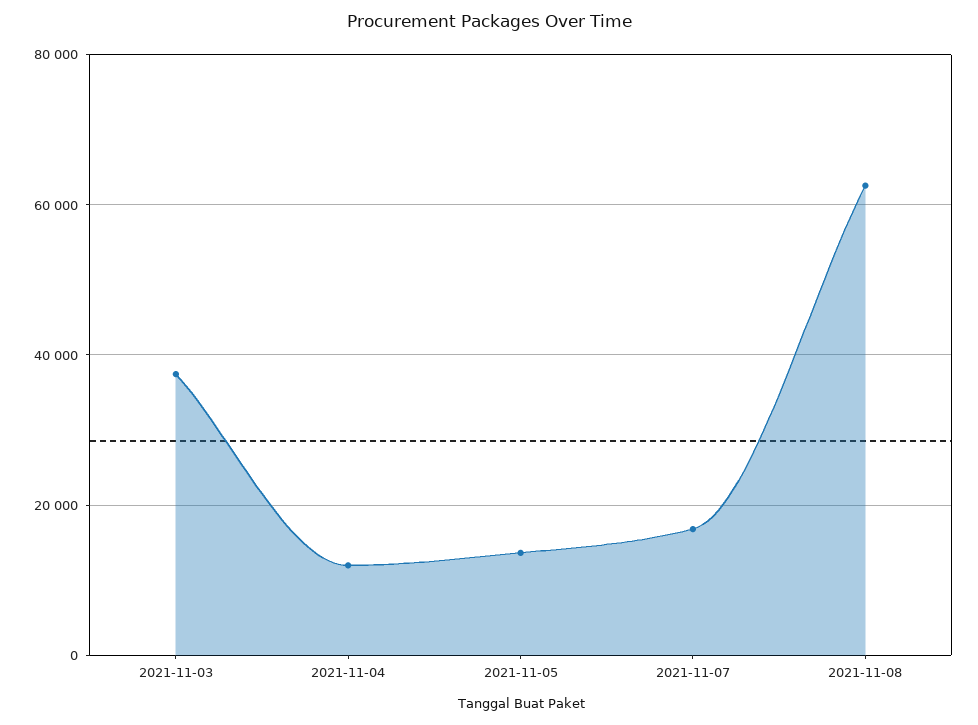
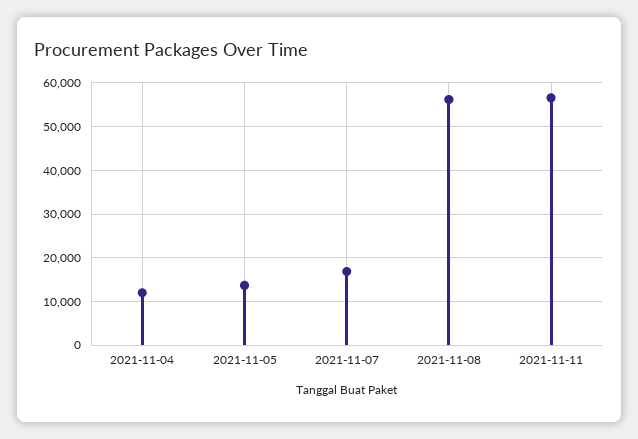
2021-11-03: 38000 -> none
2021-11-08: 62000 -> 56000
2021-11-11: none -> 56000

